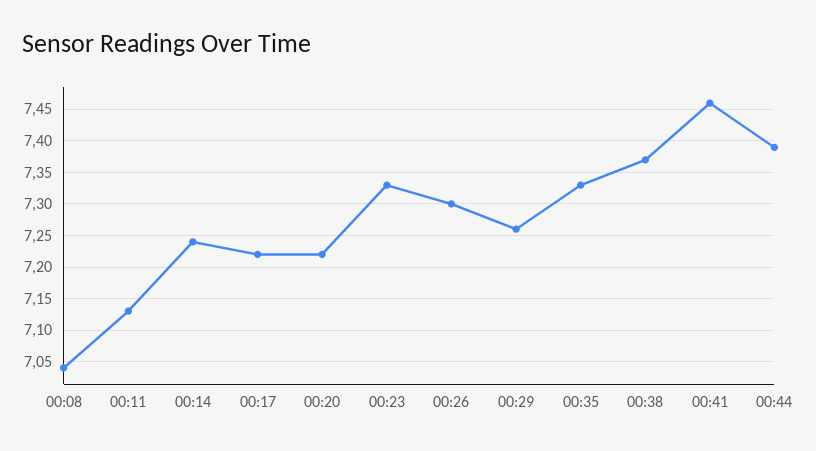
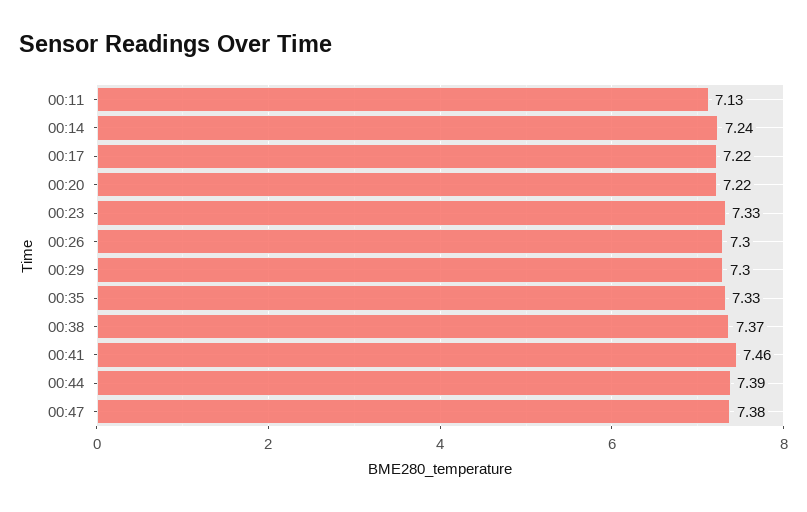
00:08: 7.04 -> none
00:29: 7.26 -> 7.3
00:47: none -> 7.38

